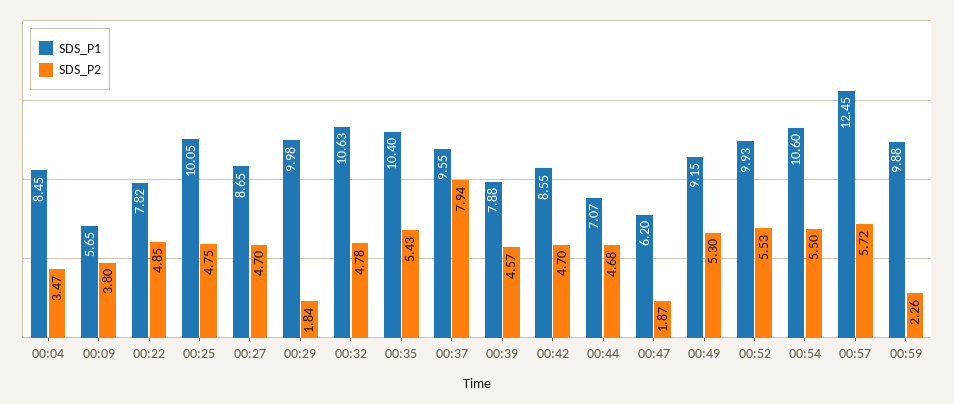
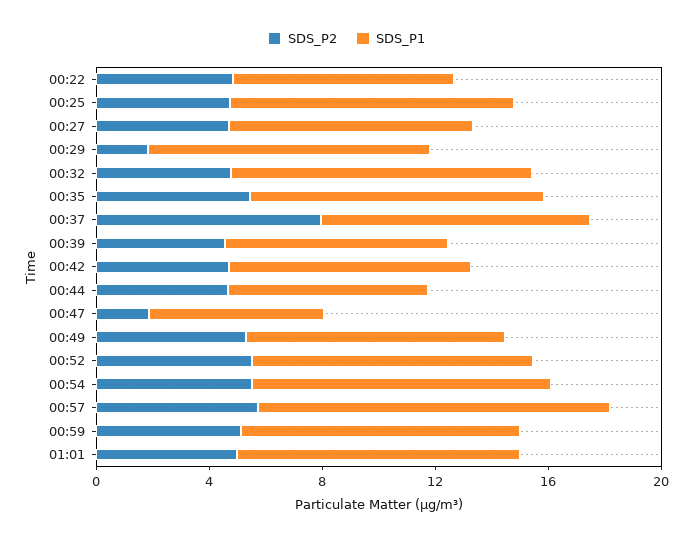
SDS_P1, 00:04: 8.45 -> none
SDS_P2, 00:04: 3.47 -> none
SDS_P1, 00:09: 5.65 -> none
SDS_P2, 00:09: 3.8 -> none
SDS_P2, 00:59: 2.26 -> 5
SDS_P2, 01:01: none -> 5
SDS_P1, 01:01: none -> 10

